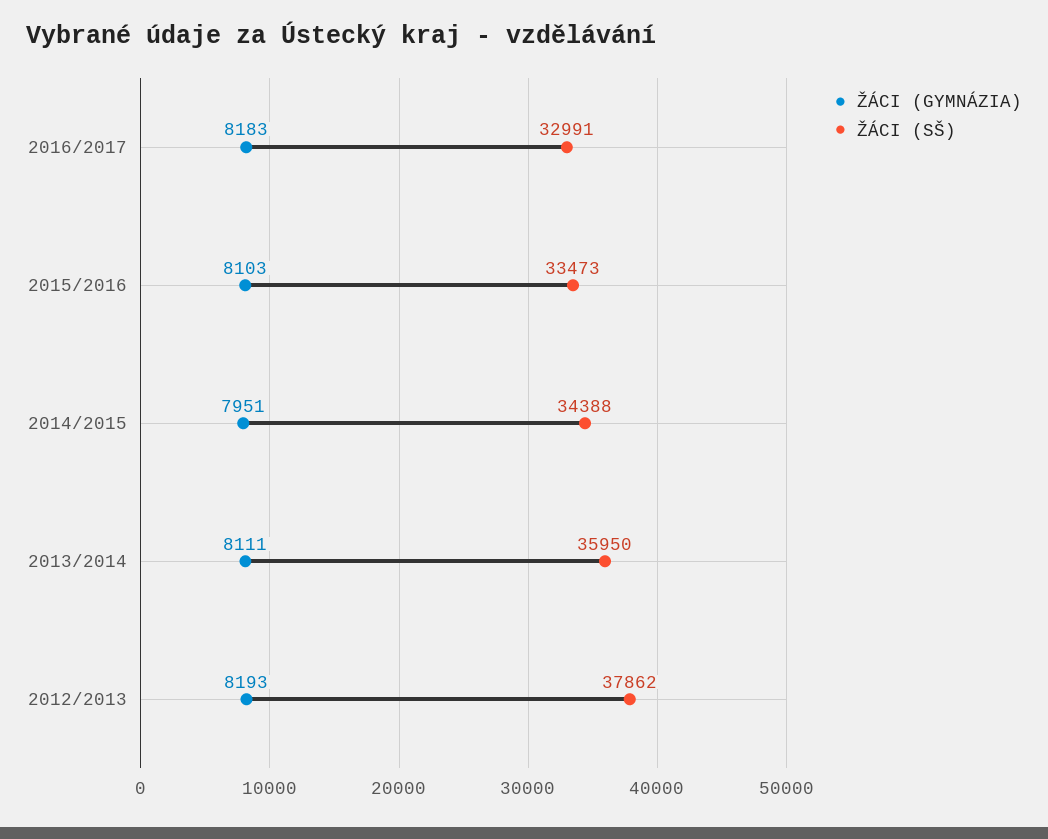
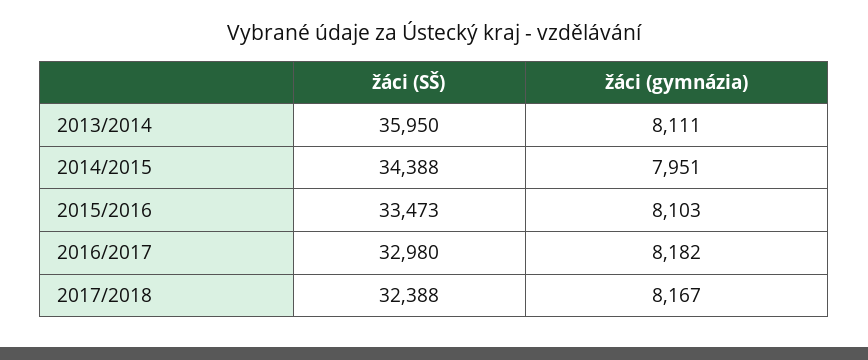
ŽÁCI (GYMNÁZIA), 2016/2017: 8183 -> 8182
ŽÁCI (SŠ), 2016/2017: 32991 -> 32980
ŽÁCI (GYMNÁZIA), 2012/2013: 8193 -> none
ŽÁCI (SŠ), 2012/2013: 37862 -> none
ŽÁCI (SŠ), 2017/2018: none -> 32388
ŽÁCI (GYMNÁZIA), 2017/2018: none -> 8167

